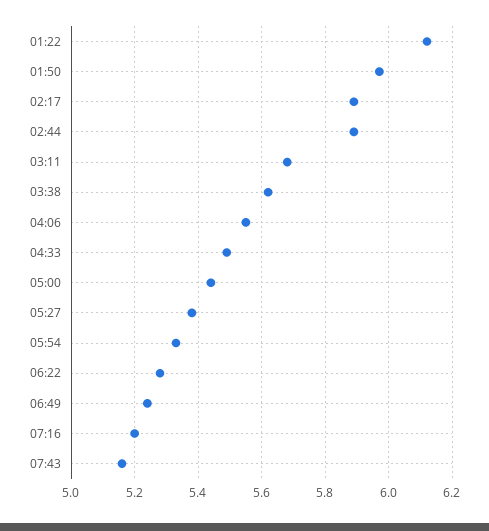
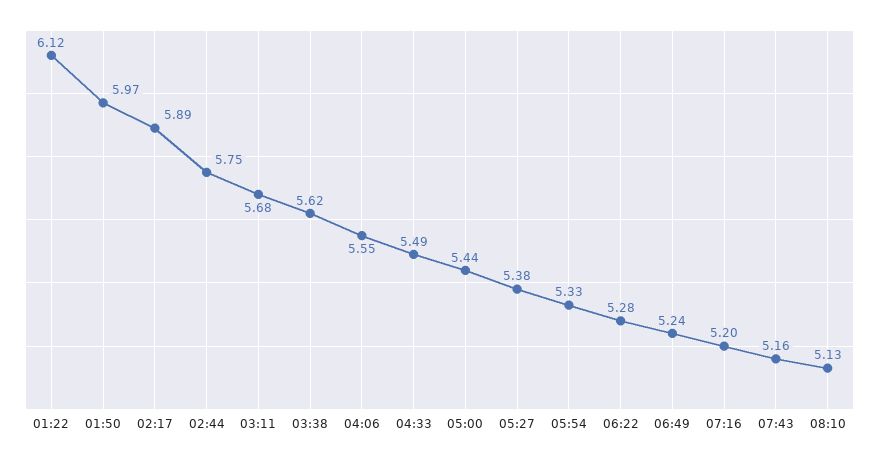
02:44: 5.9 -> 5.75
08:10: none -> 5.13

